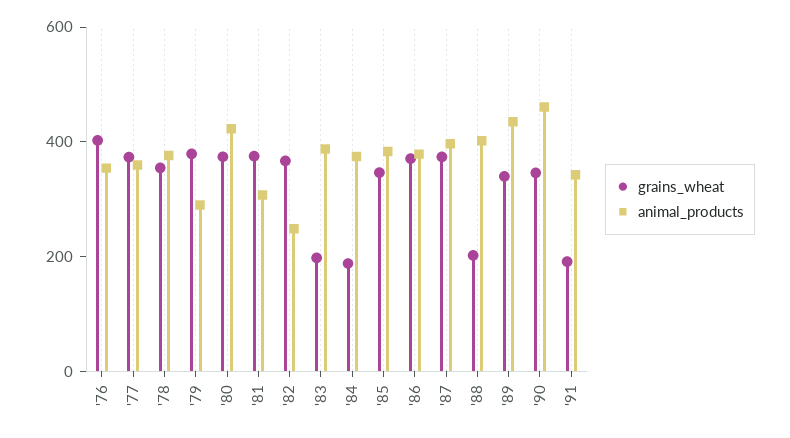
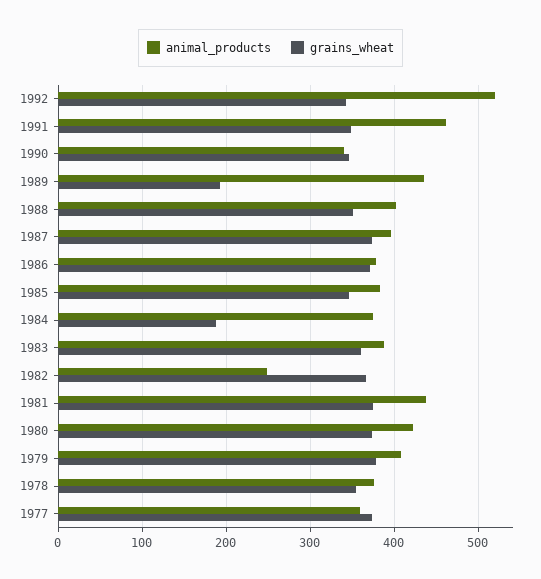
grains_wheat, '76: 400 -> none
animal_products, '76: 350 -> none
animal_products, '79: 300 -> 410
animal_products, '81: 300 -> 440
grains_wheat, '83: 200 -> 360
grains_wheat, '88: 200 -> 350
grains_wheat, '89: 350 -> 190
animal_products, '90: 450 -> 340
grains_wheat, '91: 200 -> 350
animal_products, '91: 350 -> 460
animal_products, 1992: none -> 520
grains_wheat, 1992: none -> 340

